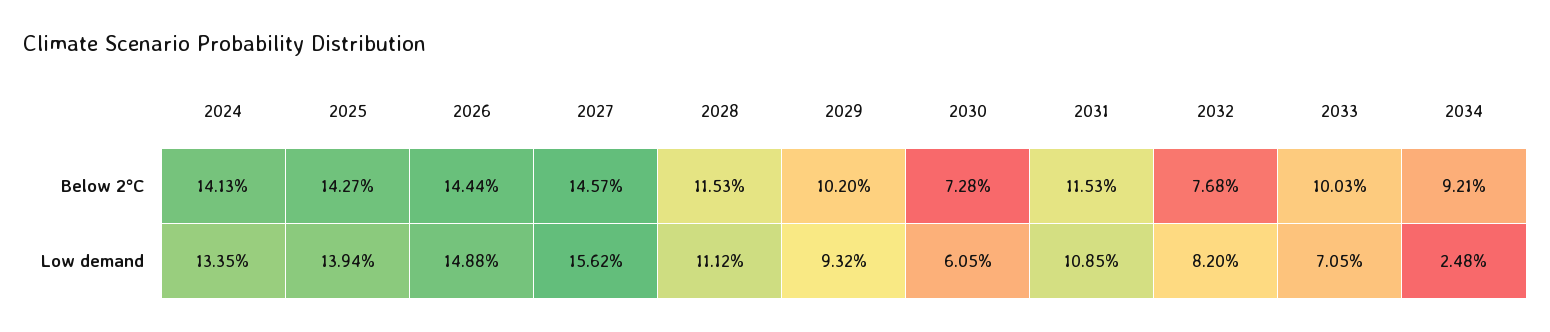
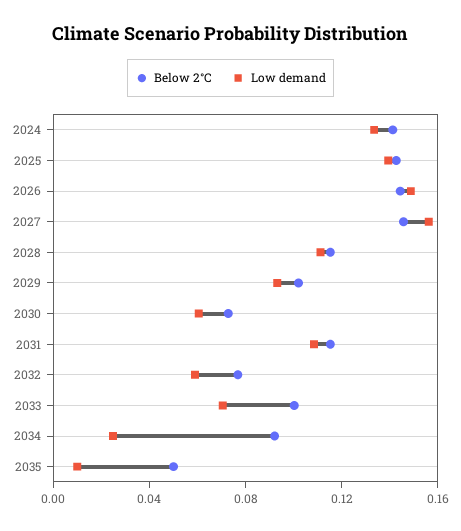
Low demand, 2032: 0.082 -> 0.06
Below 2°C, 2035: none -> 0.05
Low demand, 2035: none -> 0.01

